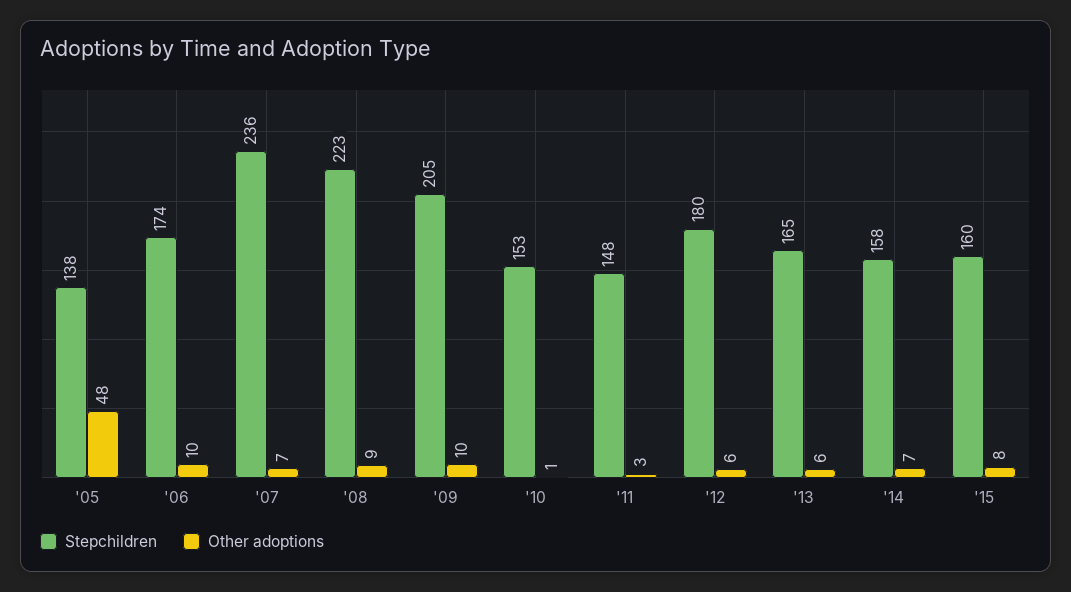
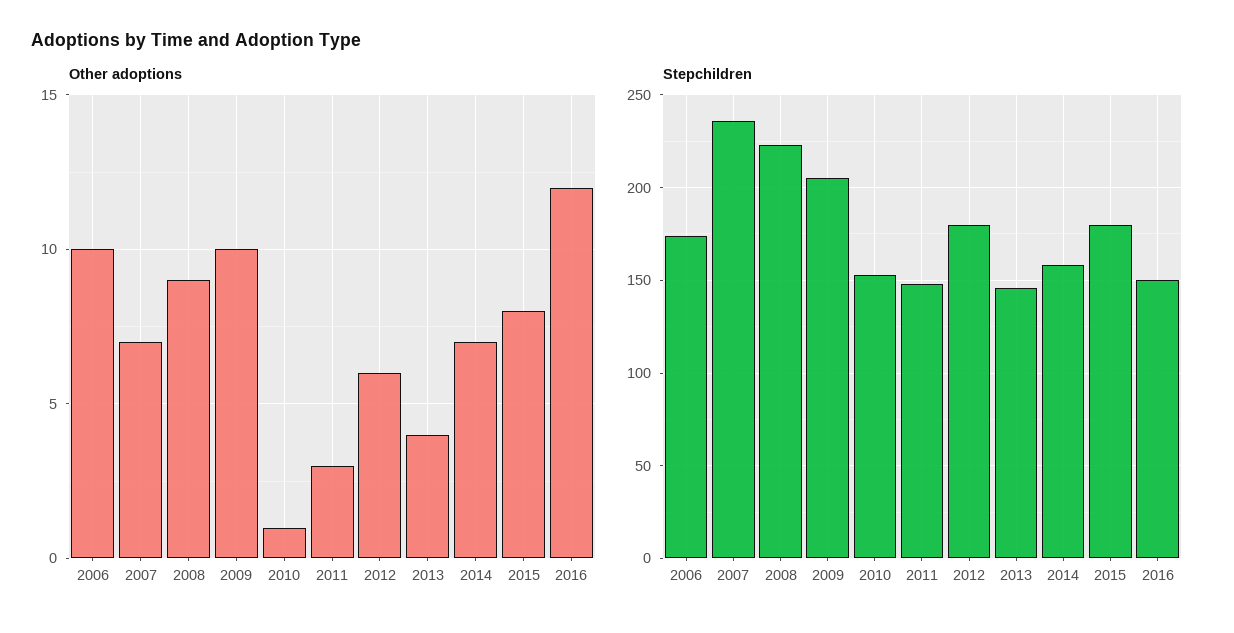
Stepchildren, '05: 138 -> none
Other adoptions, '05: 48 -> none
Stepchildren, '13: 165 -> 145
Other adoptions, '13: 6 -> 4
Stepchildren, '15: 160 -> 180
Other adoptions, 2016: none -> 12
Stepchildren, 2016: none -> 150

